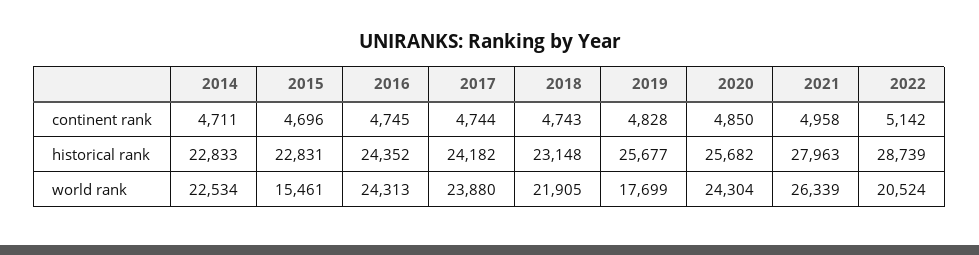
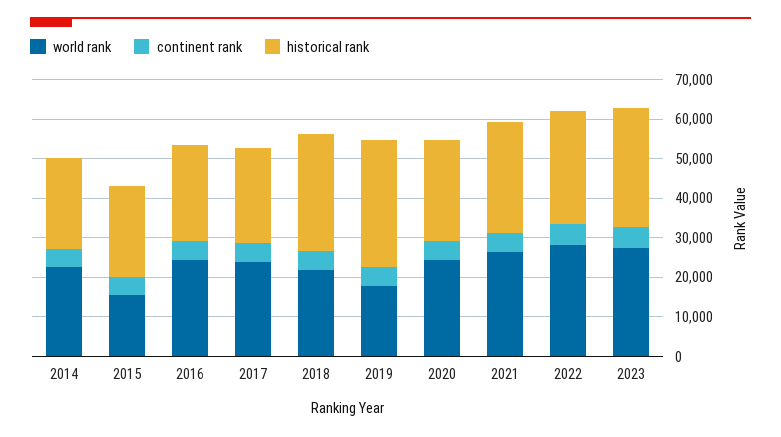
historical rank, 2018: 23148 -> 30000
historical rank, 2019: 25677 -> 32500
world rank, 2022: 20524 -> 27500
world rank, 2023: none -> 27500
continent rank, 2023: none -> 5000
historical rank, 2023: none -> 30000

